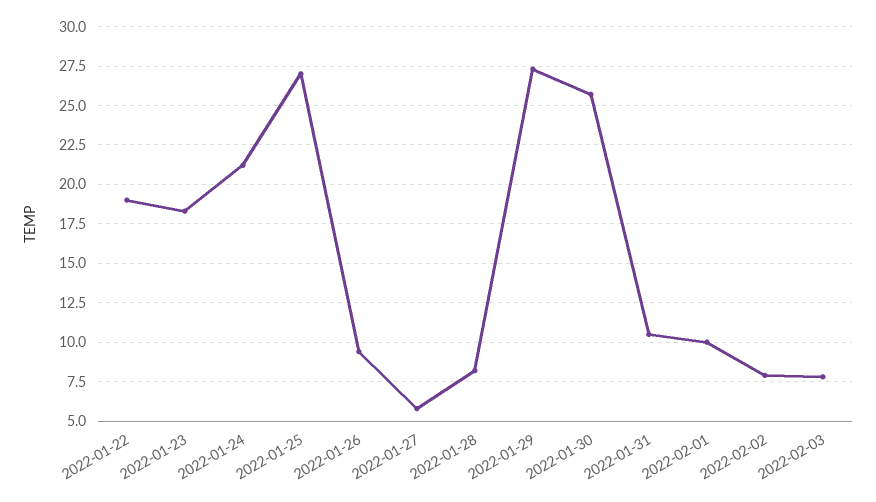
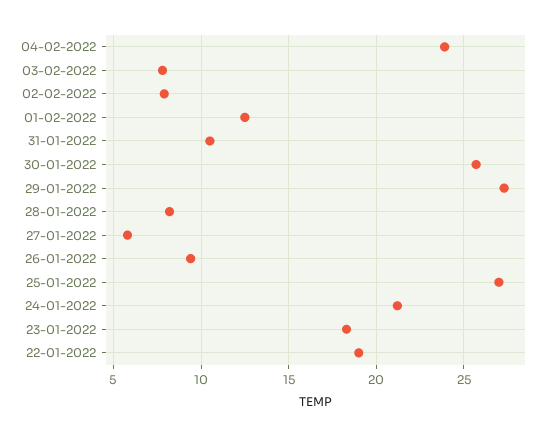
2022-02-01: 10 -> 12.5
04-02-2022: none -> 24

